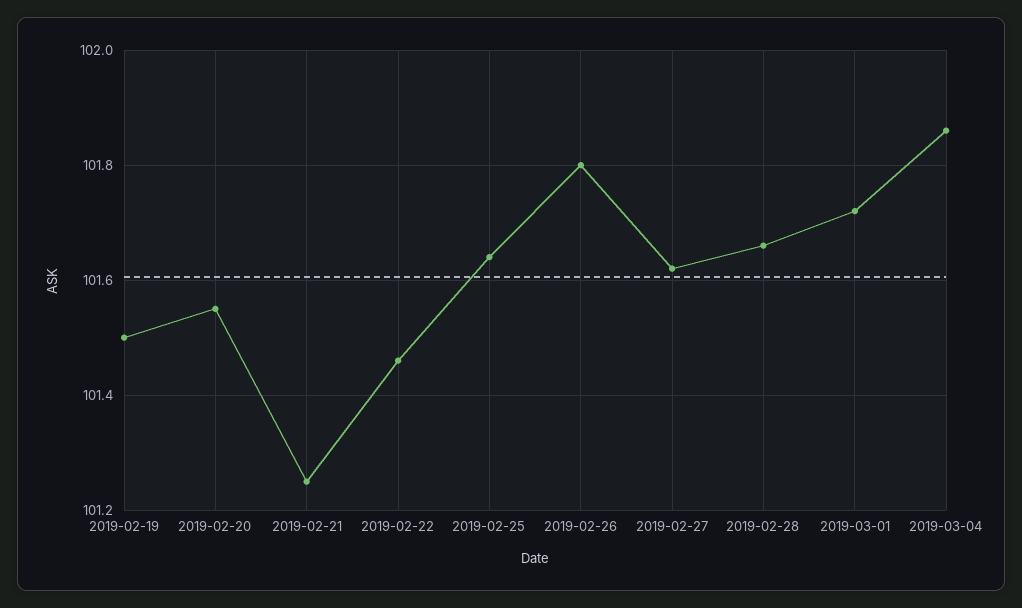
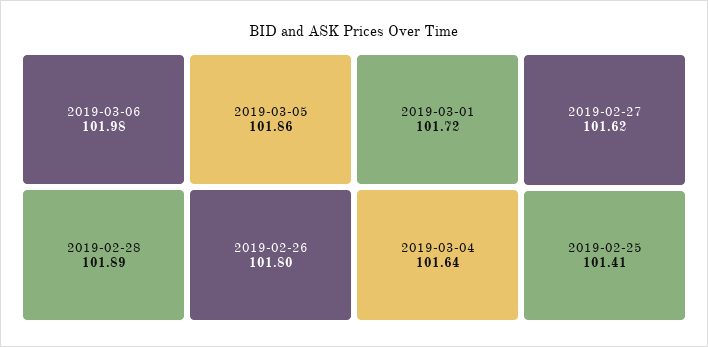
2019-02-19: 101.5 -> none
2019-02-20: 101.55 -> none
2019-02-21: 101.25 -> none
2019-02-22: 101.45 -> none
2019-02-25: 101.65 -> 101.41
2019-02-28: 101.65 -> 101.89
2019-03-04: 101.85 -> 101.64
2019-03-06: none -> 101.98
2019-03-05: none -> 101.86

